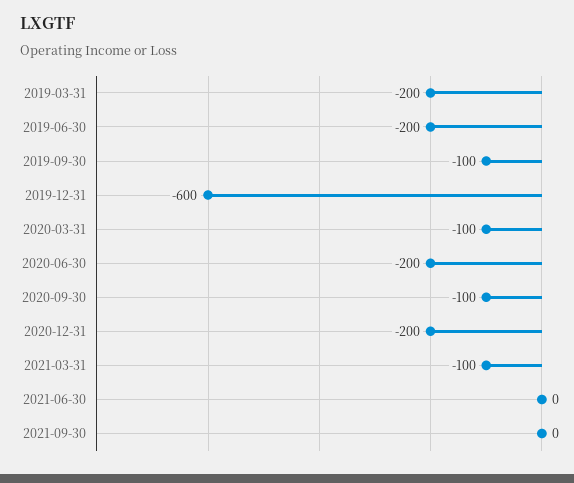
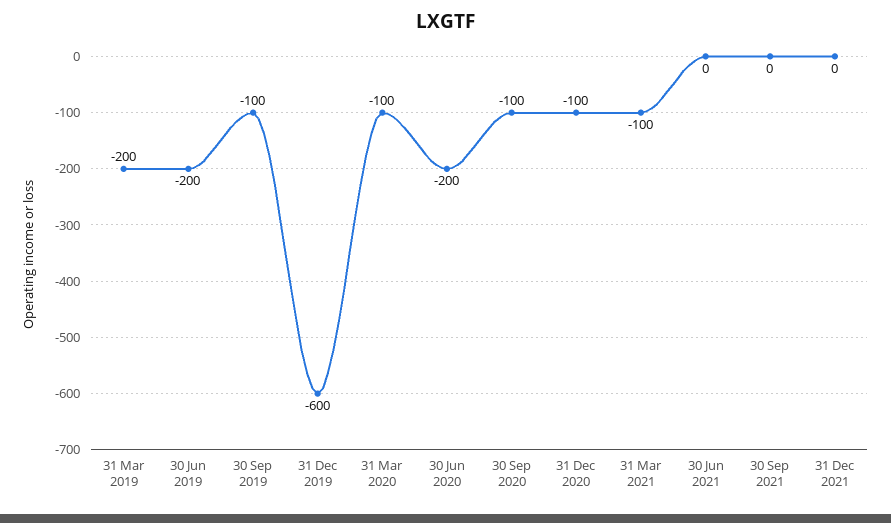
2020-12-31: -200 -> -100
31 Dec 2021: none -> 0

